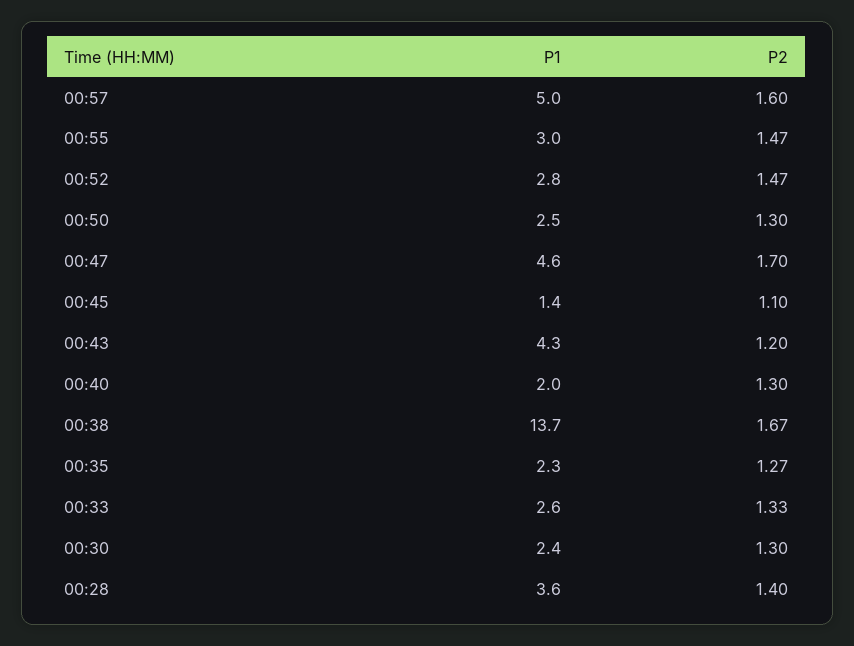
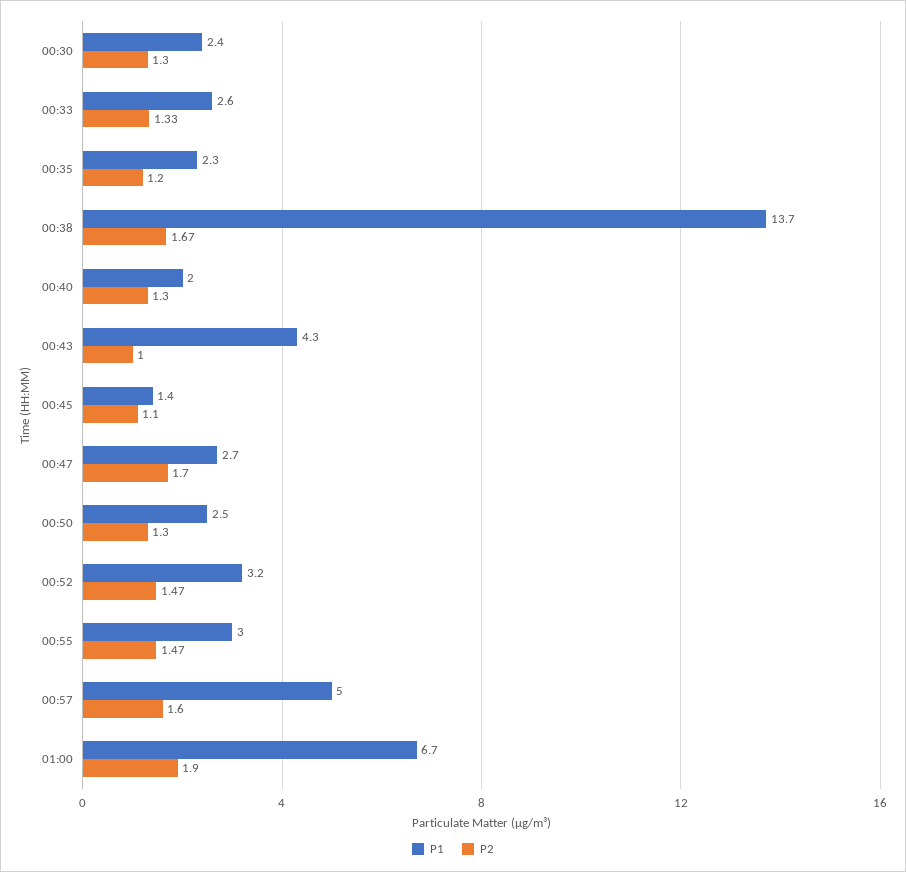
P1, 00:52: 2.8 -> 3.2
P1, 00:47: 4.6 -> 2.7
P2, 00:43: 1.2 -> 1
P2, 00:35: 1.27 -> 1.2
P1, 00:28: 3.6 -> none
P2, 00:28: 1.4 -> none
P1, 01:00: none -> 6.7
P2, 01:00: none -> 1.9

